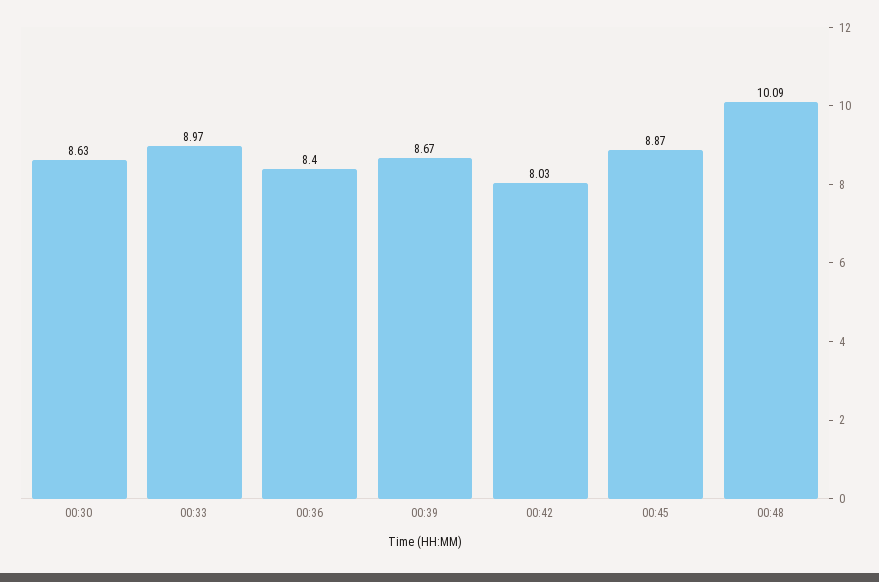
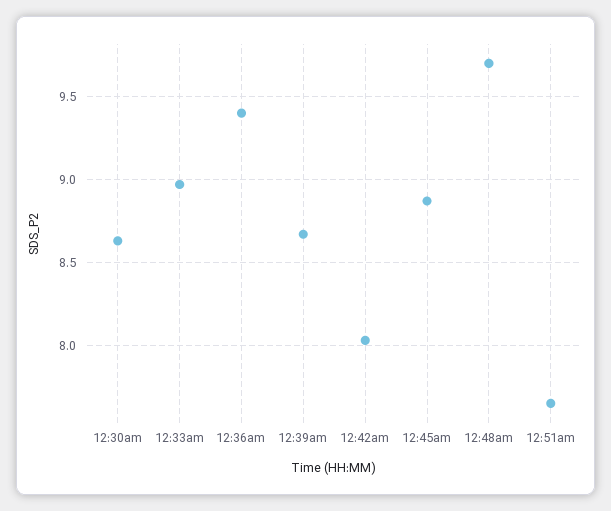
00:36: 8.4 -> 9.4
00:48: 10.09 -> 9.7
12:51am: none -> 7.65

